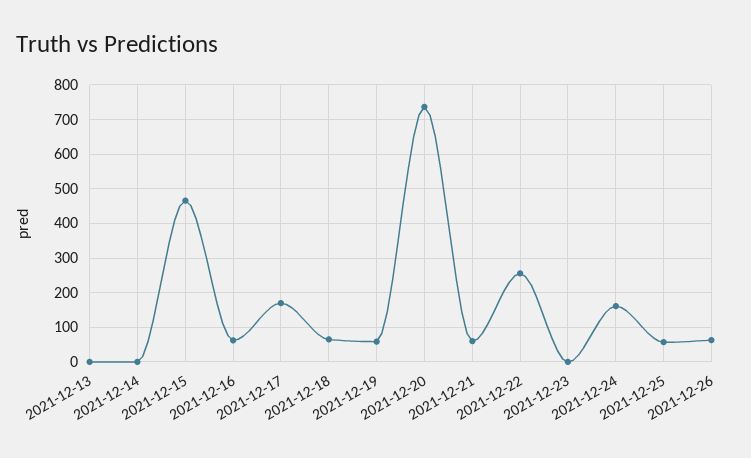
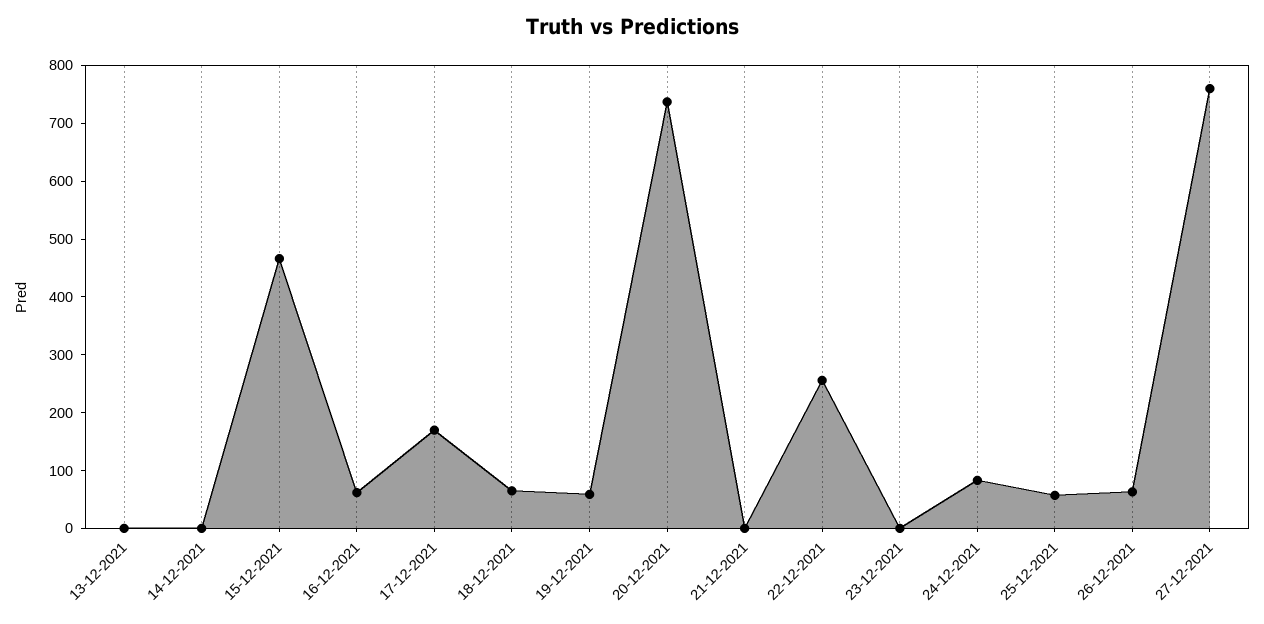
2021-12-21: 60 -> 0
2021-12-24: 160 -> 80
27-12-2021: none -> 760

